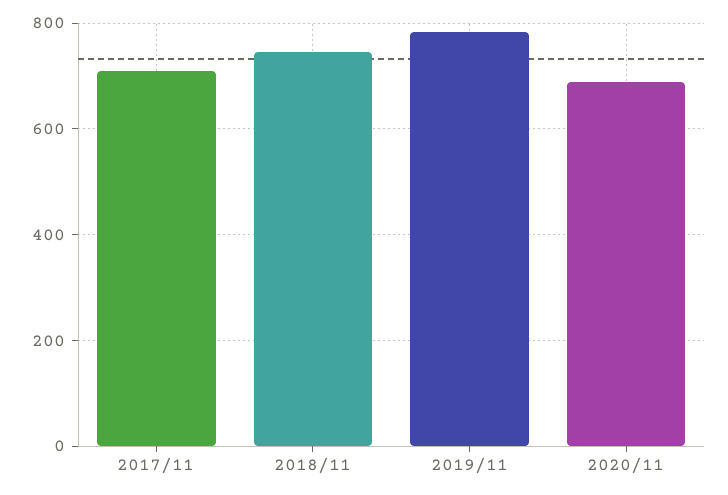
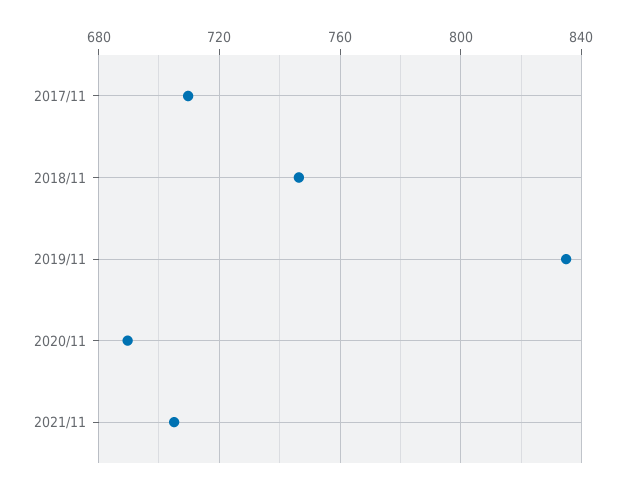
2019/11: 780 -> 835
2021/11: none -> 705

